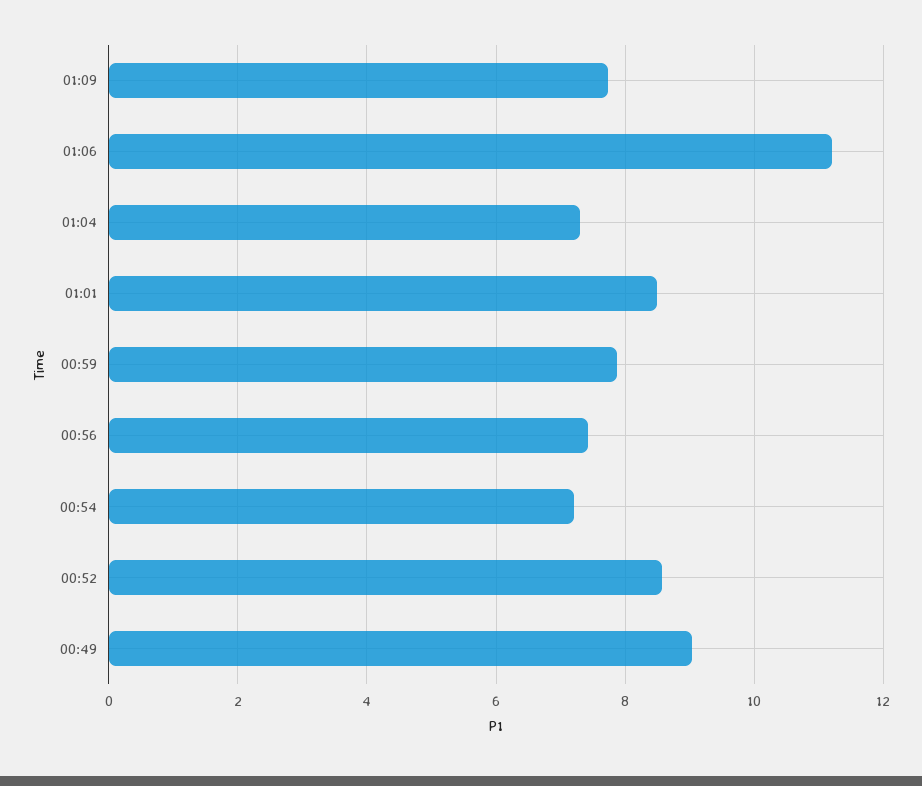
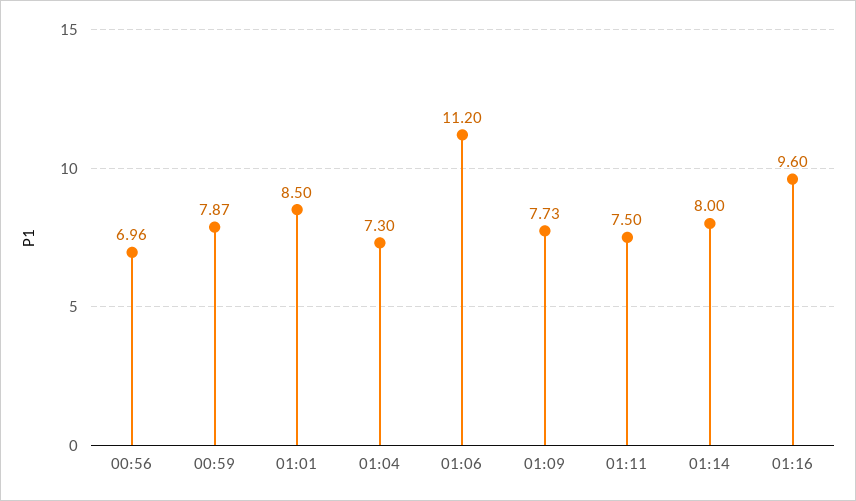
00:56: 7.4 -> 6.96
00:54: 7.2 -> none
00:52: 8.6 -> none
00:49: 9 -> none
01:11: none -> 7.5
01:14: none -> 8
01:16: none -> 9.6

